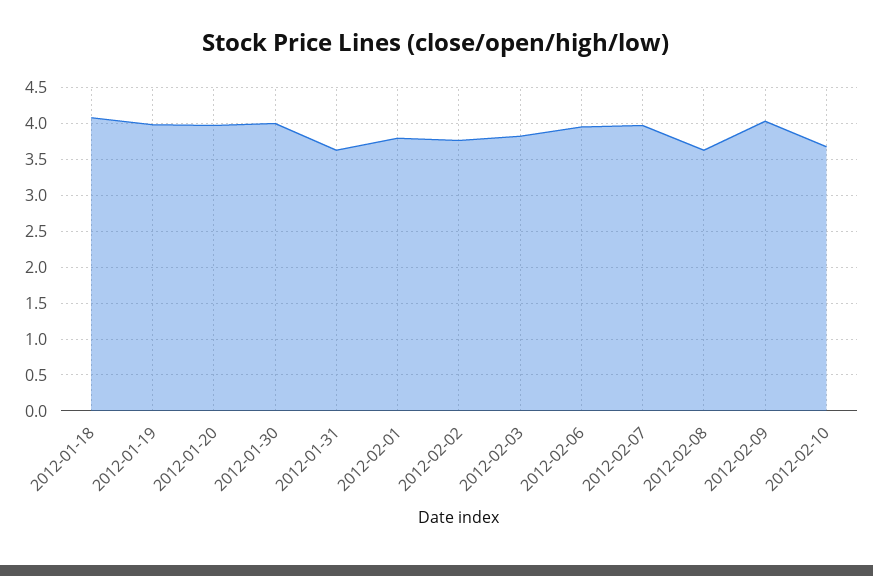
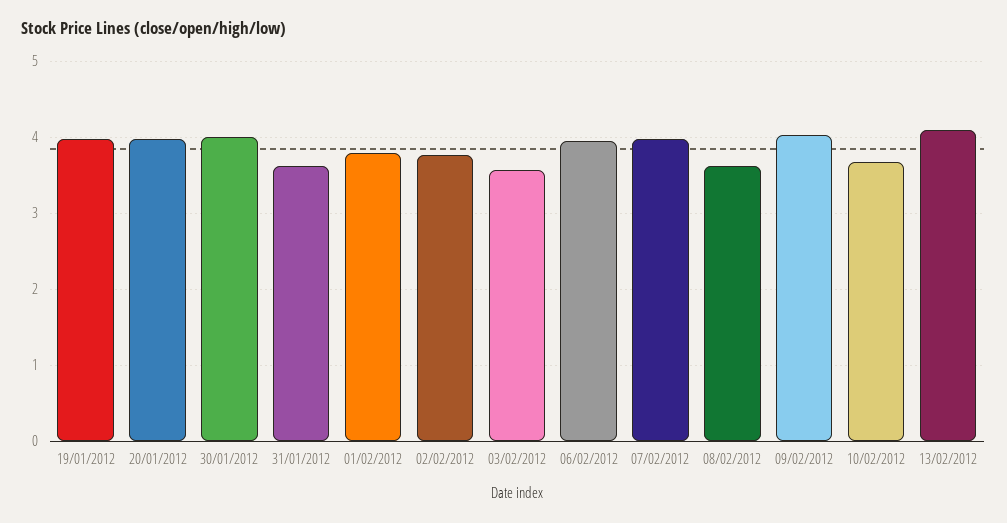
2012-01-18: 4.1 -> none
2012-02-03: 3.8 -> 3.6
13/02/2012: none -> 4.1

